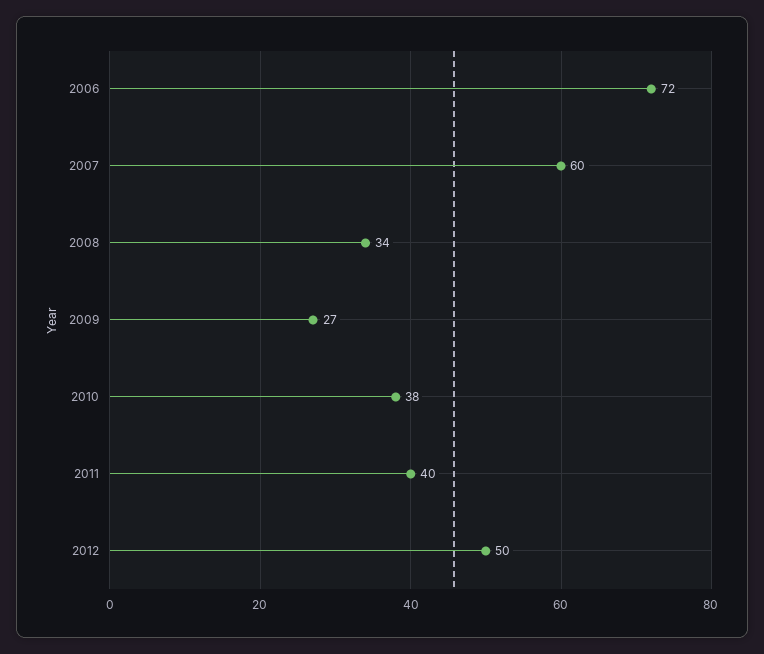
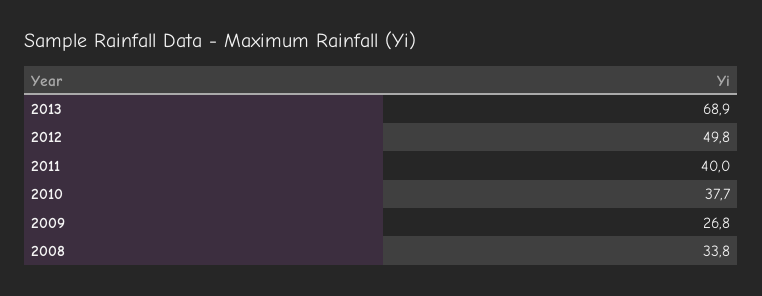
2006: 72 -> none
2007: 60 -> none
2013: none -> 68.9

